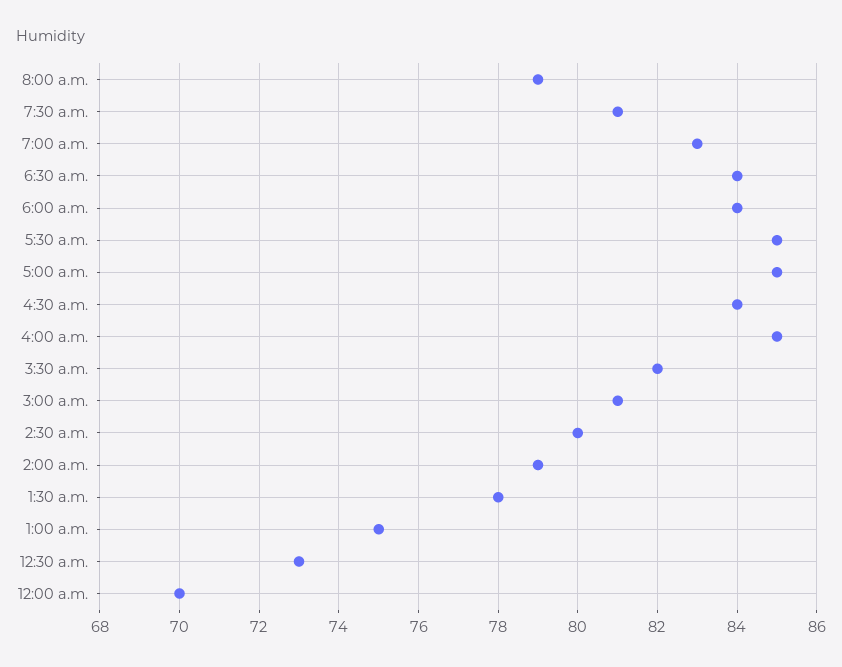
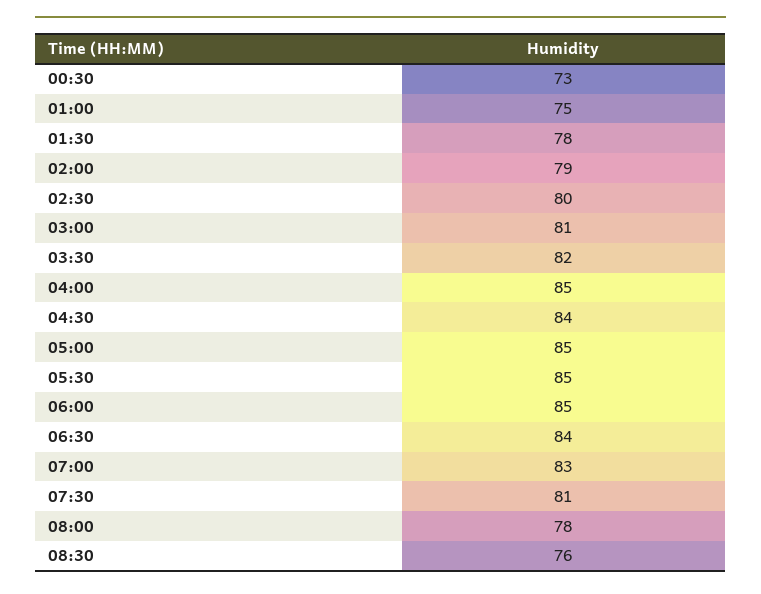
8:00 a.m.: 79 -> 78
6:00 a.m.: 84 -> 85
12:00 a.m.: 70 -> none
08:30: none -> 76

